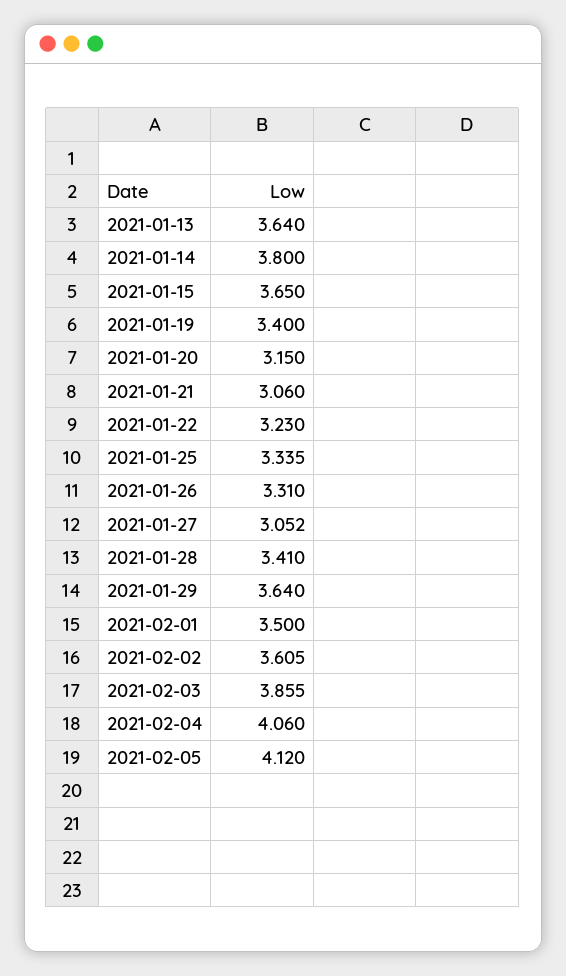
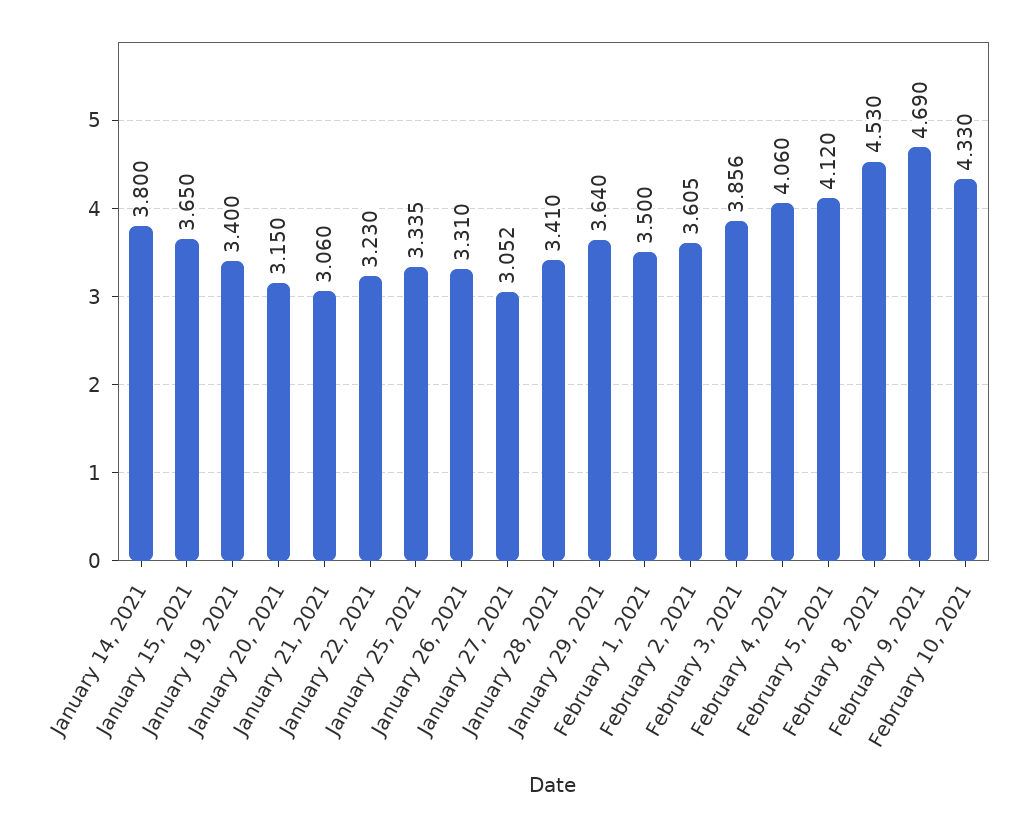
2021-01-13: 3.64 -> none
2021-02-03: 3.855 -> 3.856
February 8, 2021: none -> 4.53
February 9, 2021: none -> 4.69
February 10, 2021: none -> 4.33

